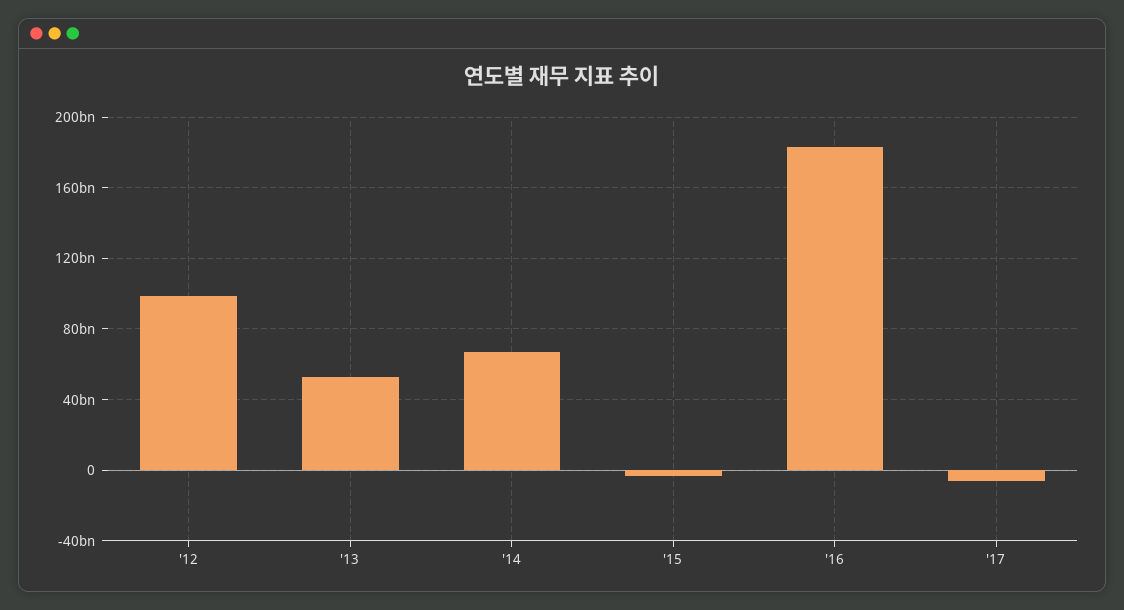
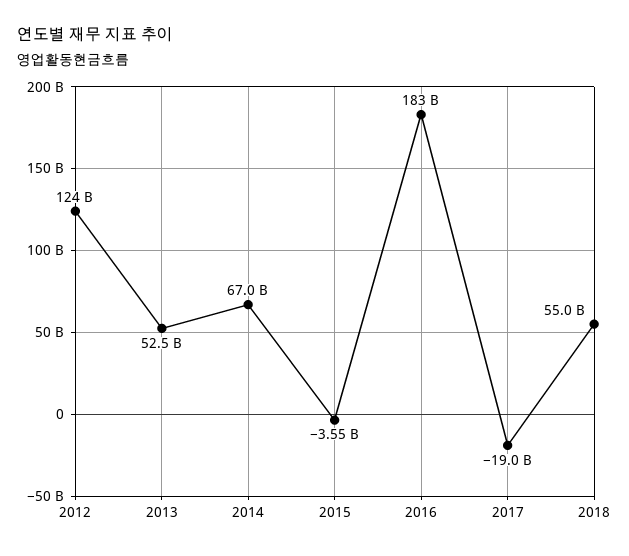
'12: 100000000000 -> 124000000000
'17: -5000000000 -> -19000000000
2018: none -> 55000000000

